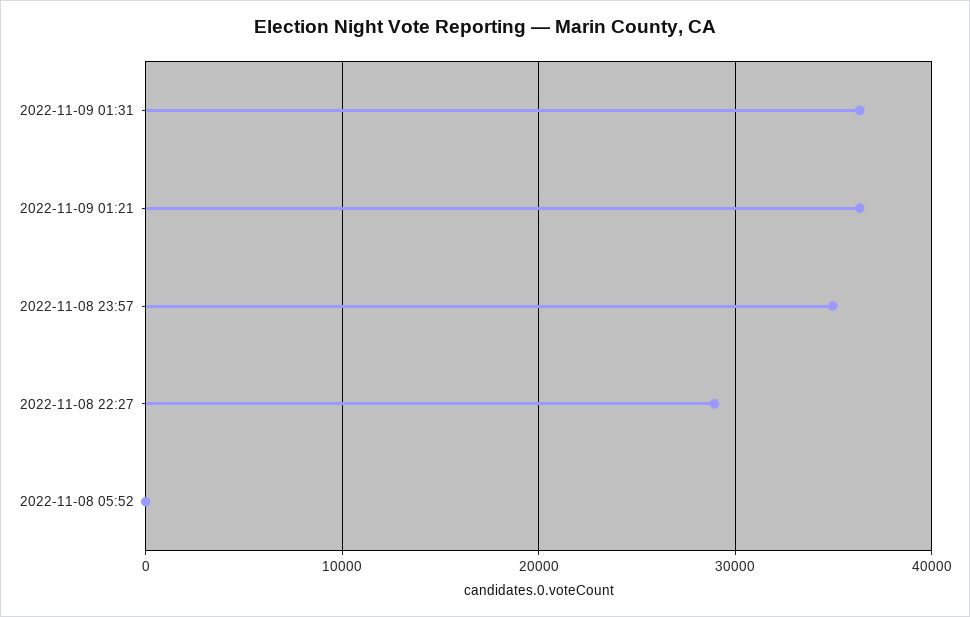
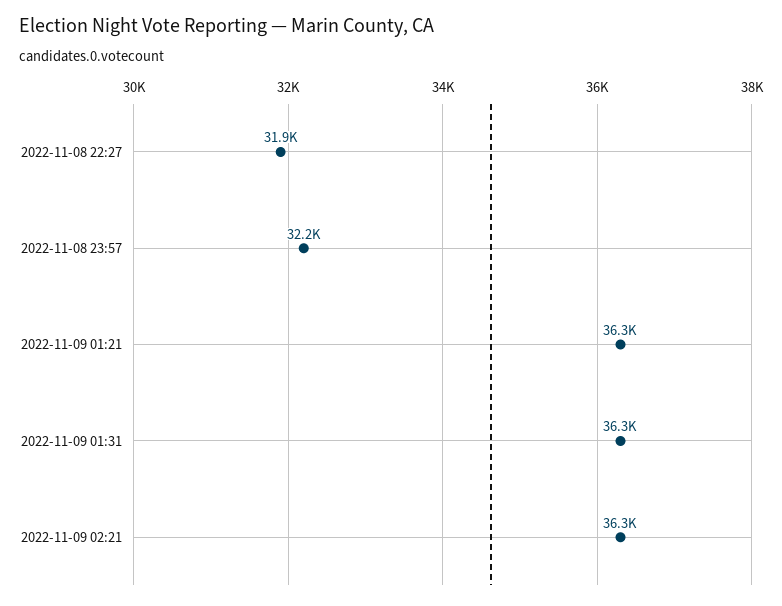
2022-11-08 23:57: 35000 -> 32200
2022-11-08 22:27: 29000 -> 31900
2022-11-08 05:52: 0 -> none
2022-11-09 02:21: none -> 36300

